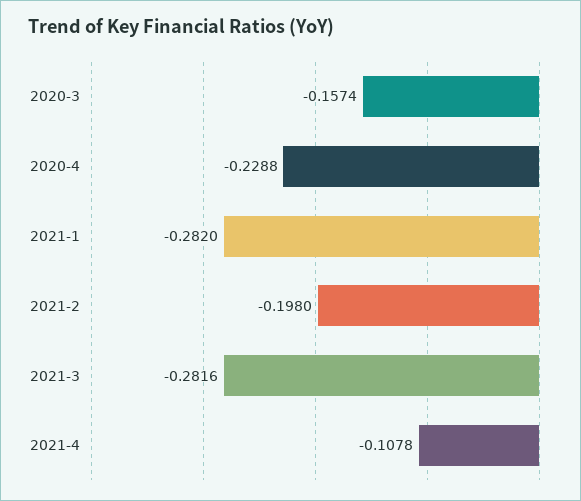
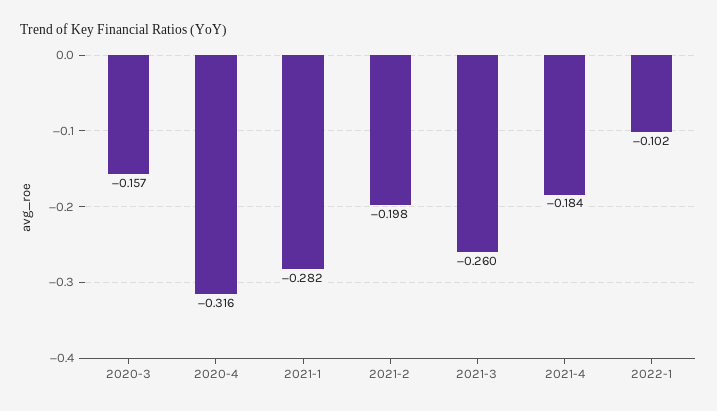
2020-4: -0.2288 -> -0.316
2021-3: -0.2816 -> -0.26
2021-4: -0.1078 -> -0.184
2022-1: none -> -0.102

